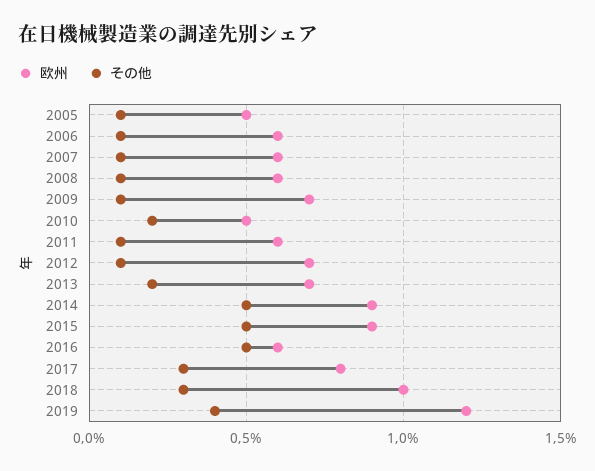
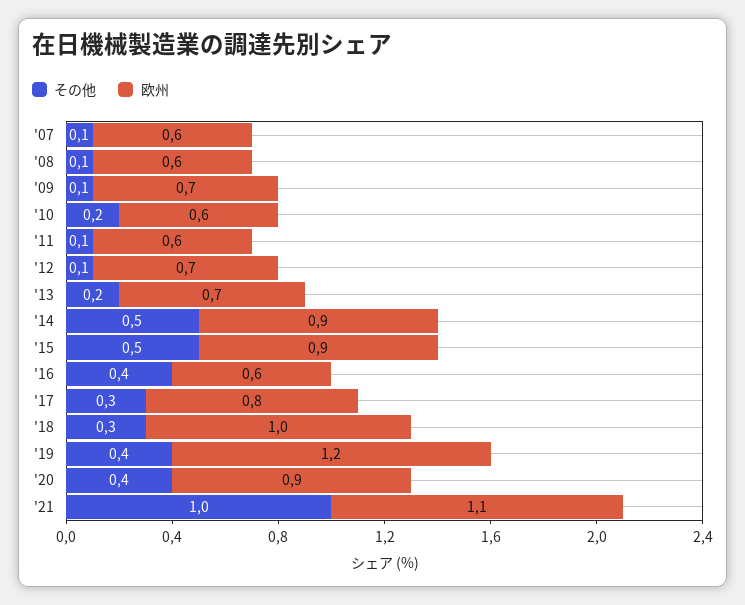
欧州, 2005: 0.5 -> none
その他, 2005: 0.1 -> none
欧州, 2006: 0.6 -> none
その他, 2006: 0.1 -> none
欧州, 2010: 0.5 -> 0.6
その他, 2016: 0.5 -> 0.4
その他, '20: none -> 0.4
欧州, '20: none -> 0.9
その他, '21: none -> 1
欧州, '21: none -> 1.1

